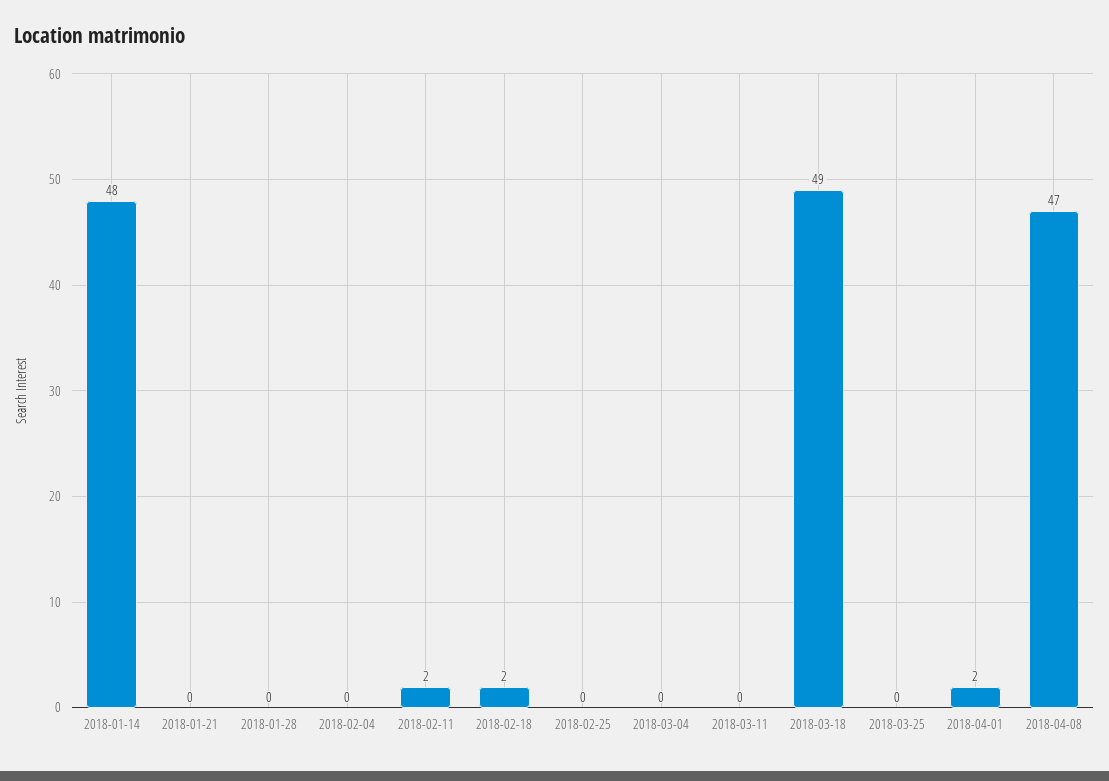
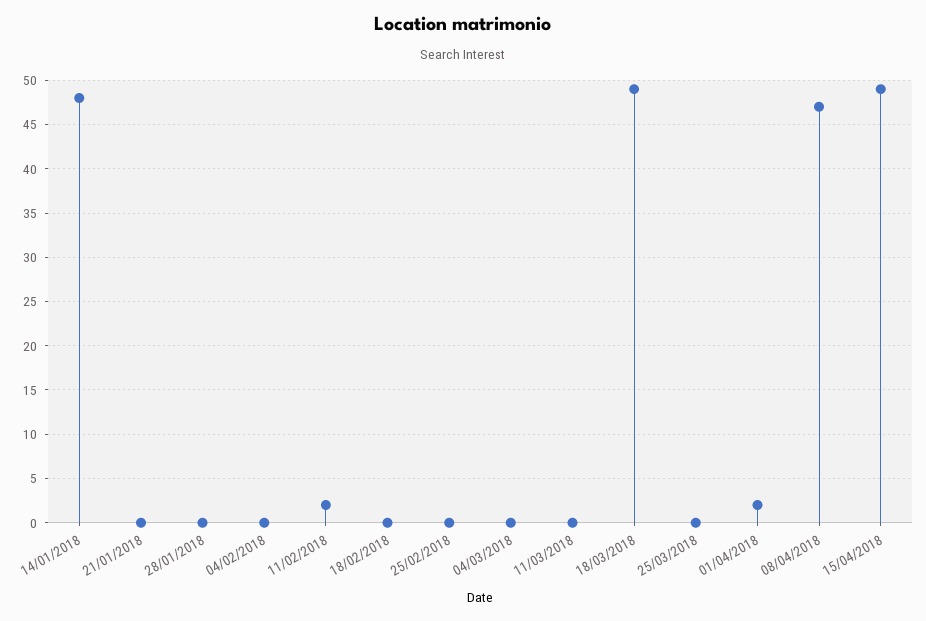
2018-02-18: 2 -> 0
15/04/2018: none -> 49

